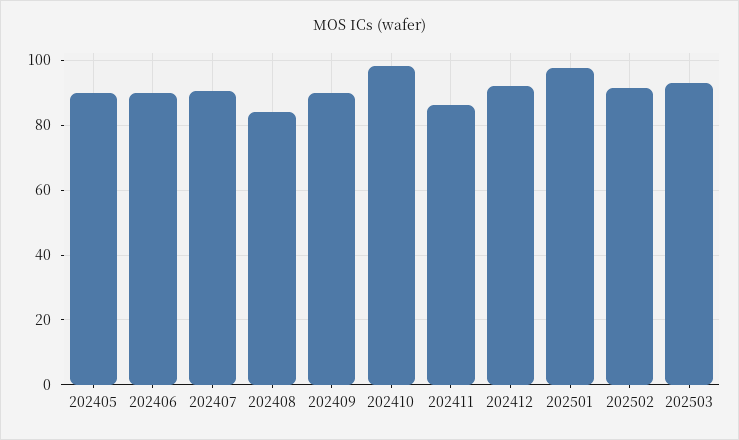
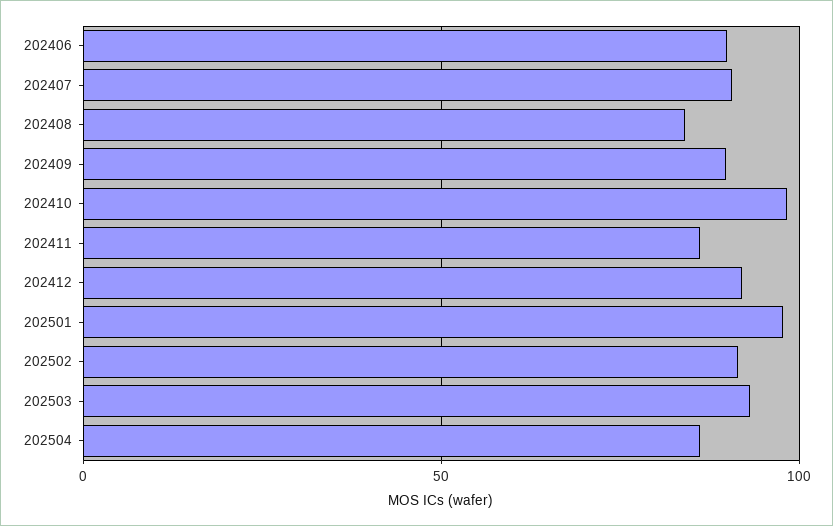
202405: 90 -> none
202504: none -> 85

